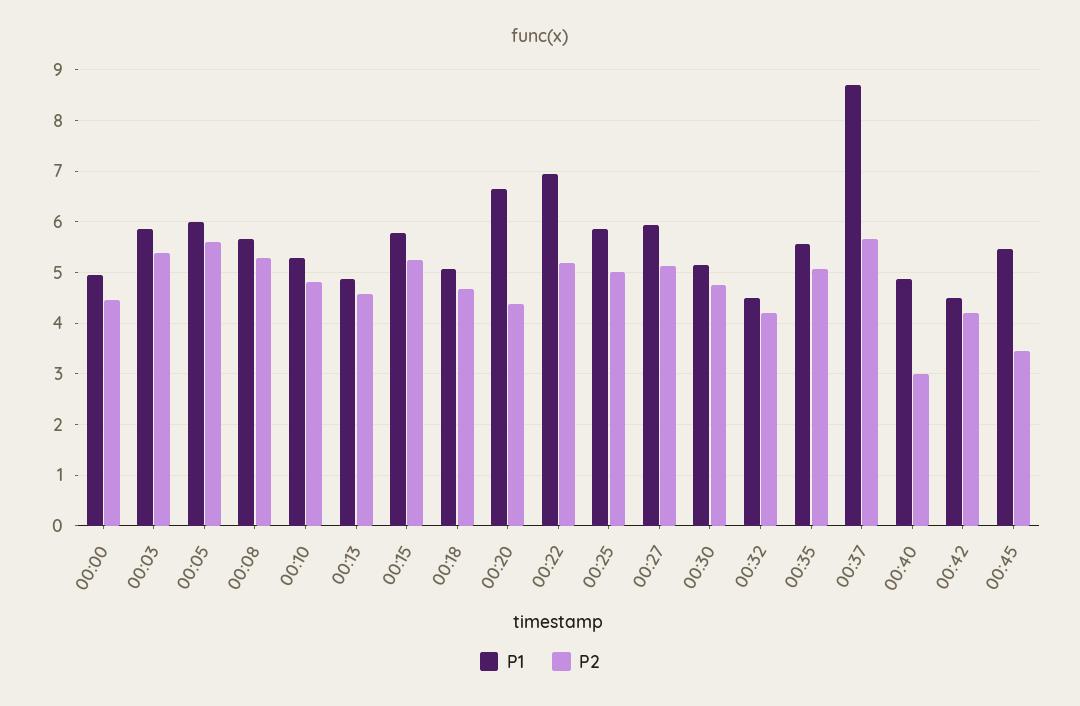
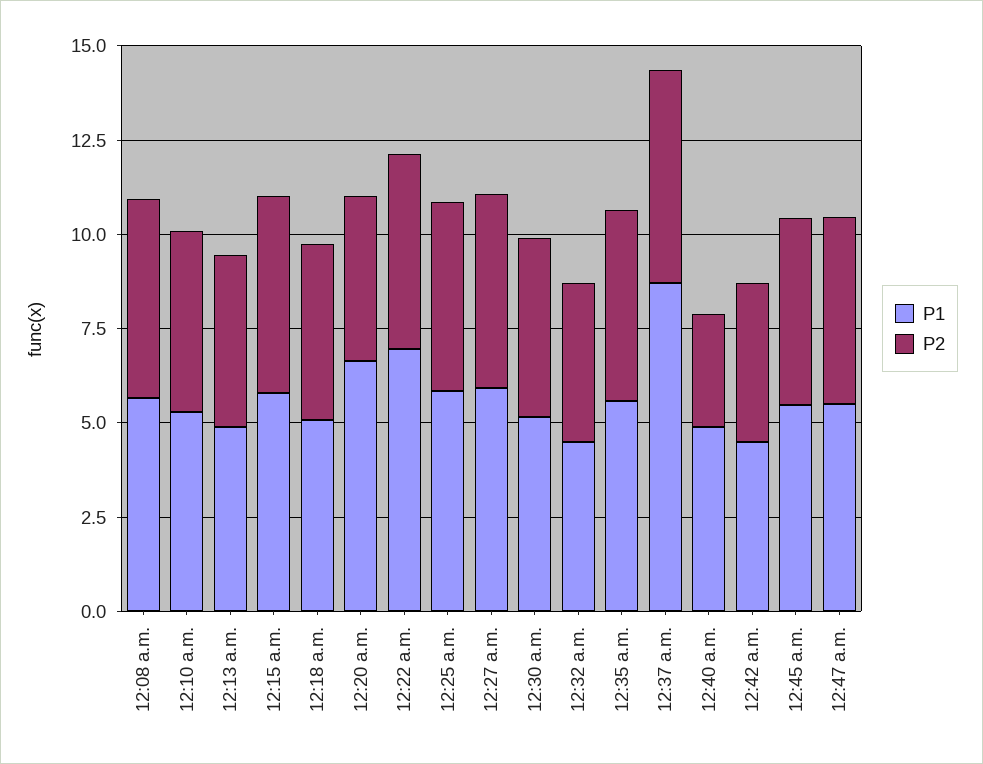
P1, 00:00: 5 -> none
P2, 00:00: 4.4 -> none
P1, 00:03: 5.8 -> none
P2, 00:03: 5.4 -> none
P1, 00:05: 6 -> none
P2, 00:05: 5.6 -> none
P2, 00:45: 3.4 -> 5
P1, 12:47 a.m.: none -> 5.5
P2, 12:47 a.m.: none -> 5

